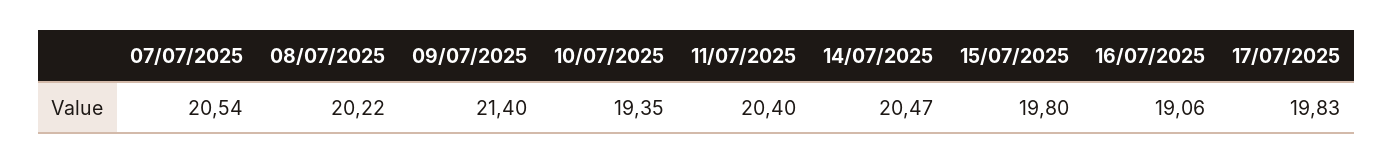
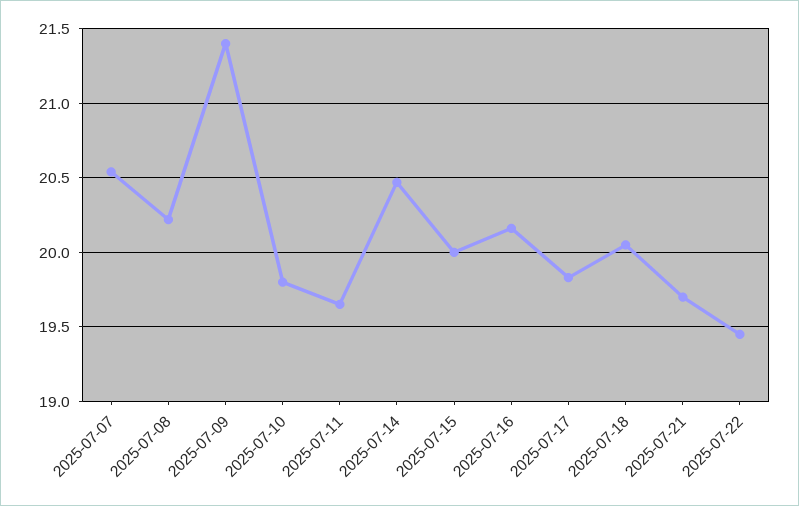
10/07/2025: 19.35 -> 19.8
11/07/2025: 20.4 -> 19.65
15/07/2025: 19.8 -> 20
16/07/2025: 19.06 -> 20.15
2025-07-18: none -> 20.05
2025-07-21: none -> 19.7
2025-07-22: none -> 19.45

